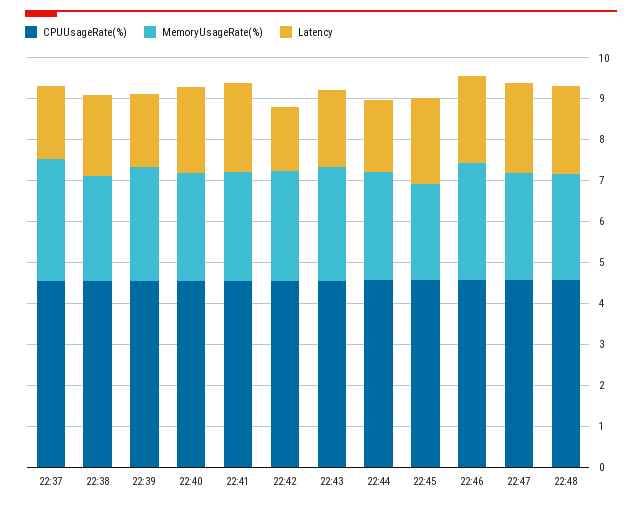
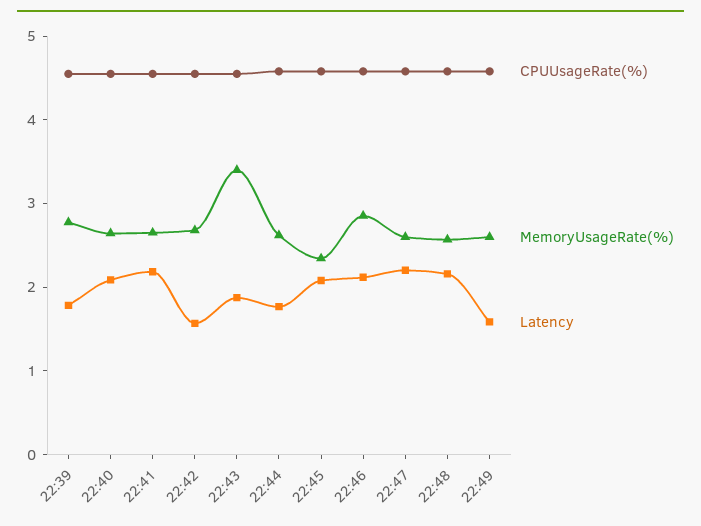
CPUUsageRate(%), 22:37: 4.6 -> none
MemoryUsageRate(%), 22:37: 3 -> none
Latency, 22:37: 1.8 -> none
CPUUsageRate(%), 22:38: 4.6 -> none
MemoryUsageRate(%), 22:38: 2.6 -> none
Latency, 22:38: 2 -> none
MemoryUsageRate(%), 22:43: 2.8 -> 3.4
CPUUsageRate(%), 22:49: none -> 4.6
MemoryUsageRate(%), 22:49: none -> 2.6
Latency, 22:49: none -> 1.6

